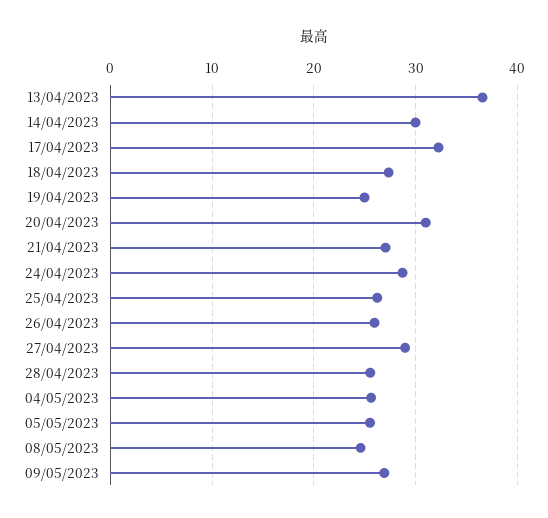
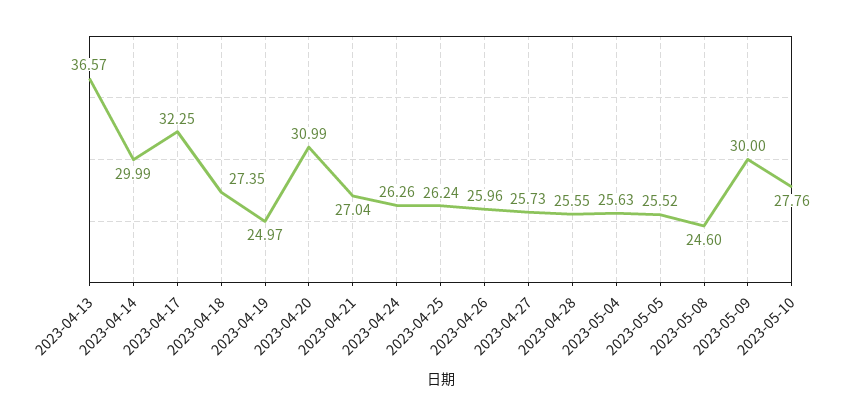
24/04/2023: 29 -> 26.26
27/04/2023: 29 -> 25.73
09/05/2023: 27 -> 30
2023-05-10: none -> 27.76

